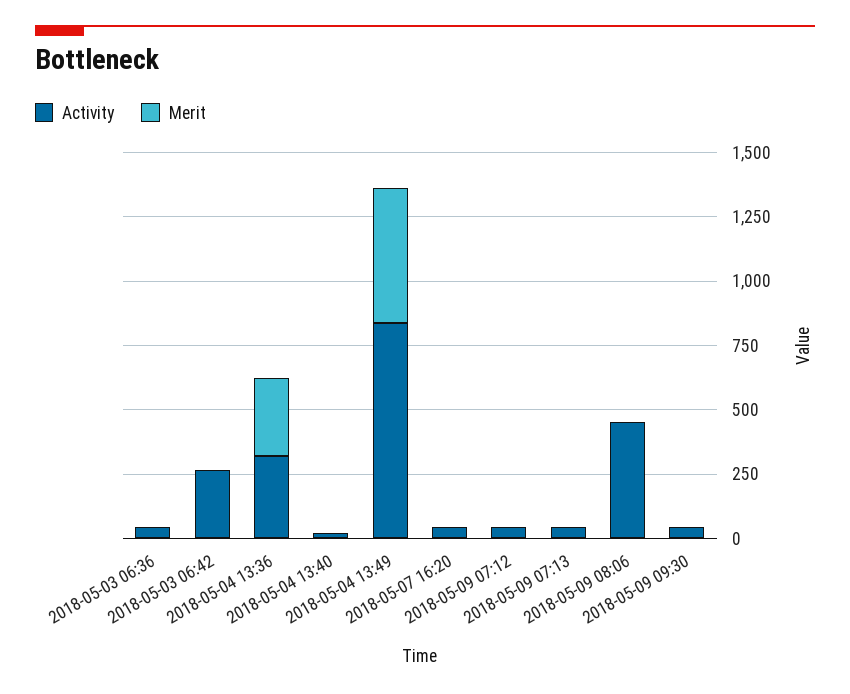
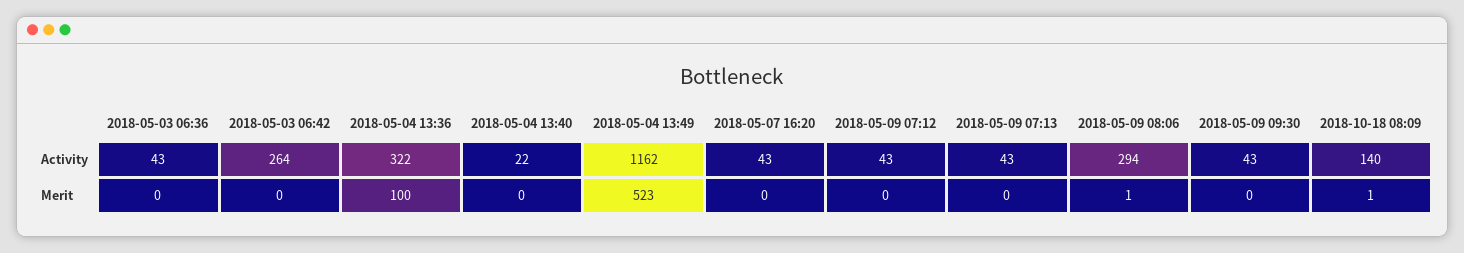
Merit, 2018-05-04 13:36: 300 -> 100
Activity, 2018-05-04 13:49: 850 -> 1162
Activity, 2018-05-09 08:06: 450 -> 294
Activity, 2018-10-18 08:09: none -> 140
Merit, 2018-10-18 08:09: none -> 1

